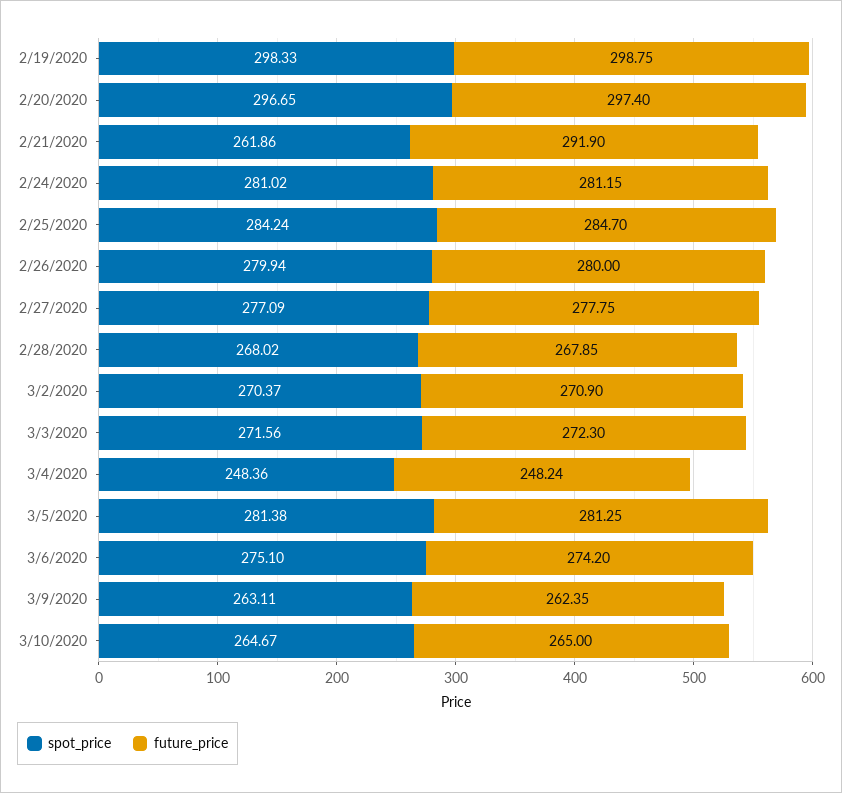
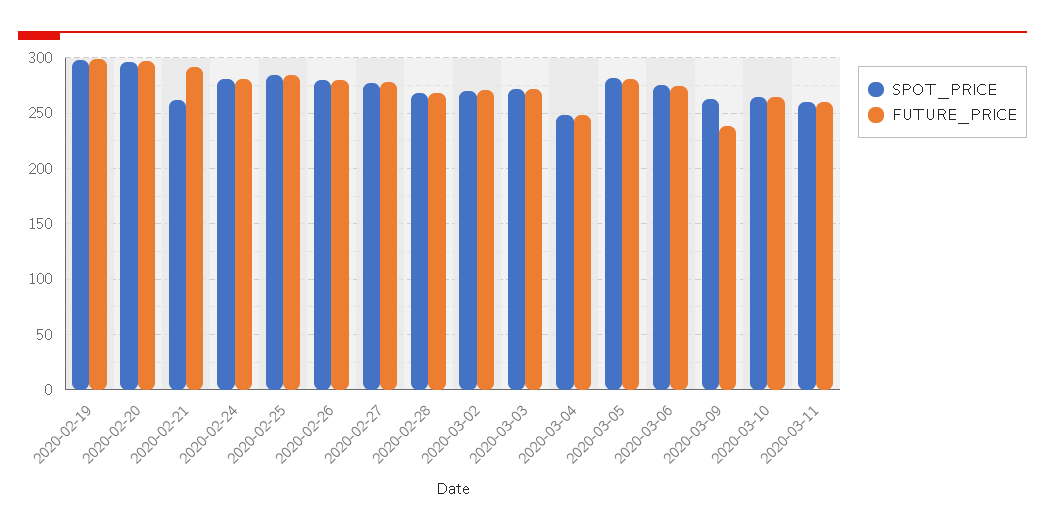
future_price, 3/9/2020: 262.35 -> 240
spot_price, 2020-03-11: none -> 260
future_price, 2020-03-11: none -> 260

